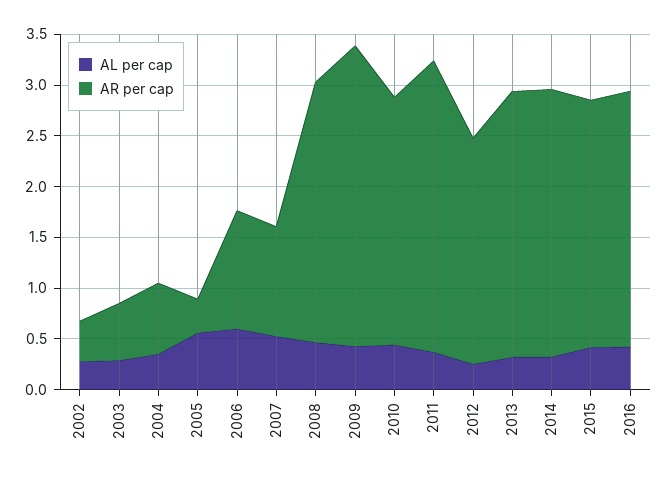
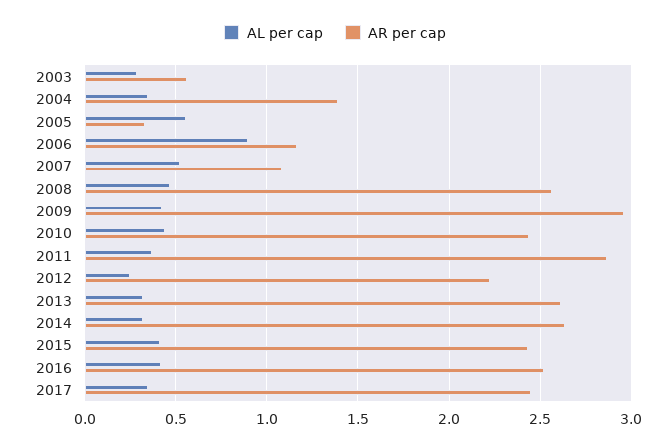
AL per cap, 2002: 0.3 -> none
AR per cap, 2002: 0.4 -> none
AR per cap, 2004: 0.7 -> 1.4
AL per cap, 2006: 0.6 -> 0.9
AL per cap, 2017: none -> 0.35
AR per cap, 2017: none -> 2.45

